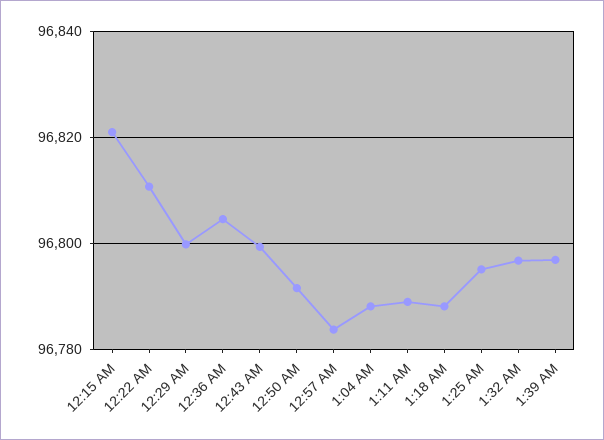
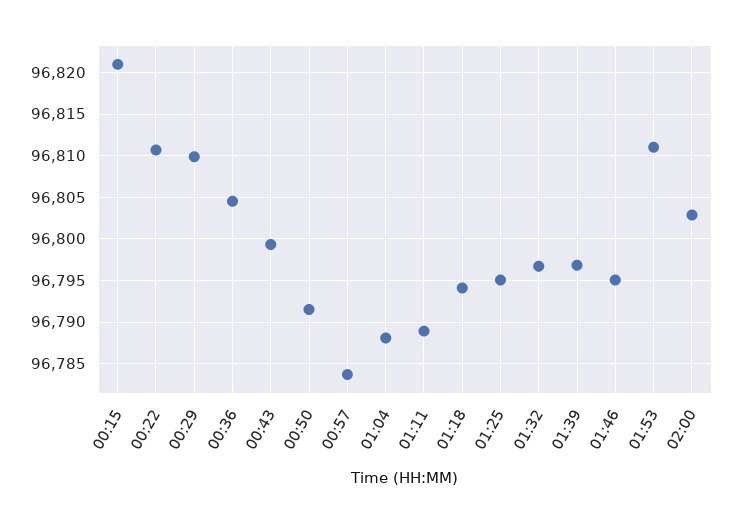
12:29 AM: 96800 -> 96810
1:18 AM: 96788 -> 96794
01:46: none -> 96795
01:53: none -> 96811
02:00: none -> 96803

